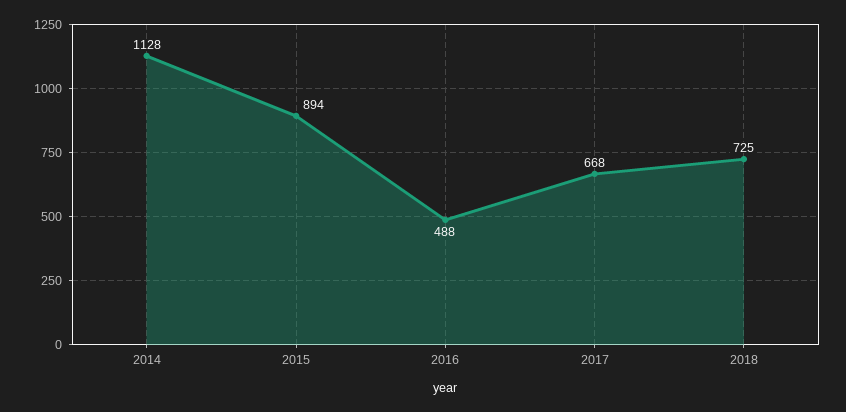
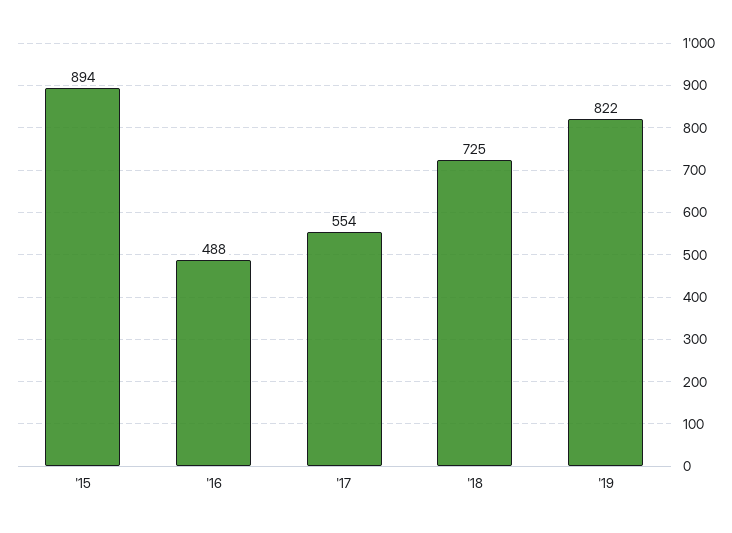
2014: 1128 -> none
2017: 668 -> 554
'19: none -> 822

